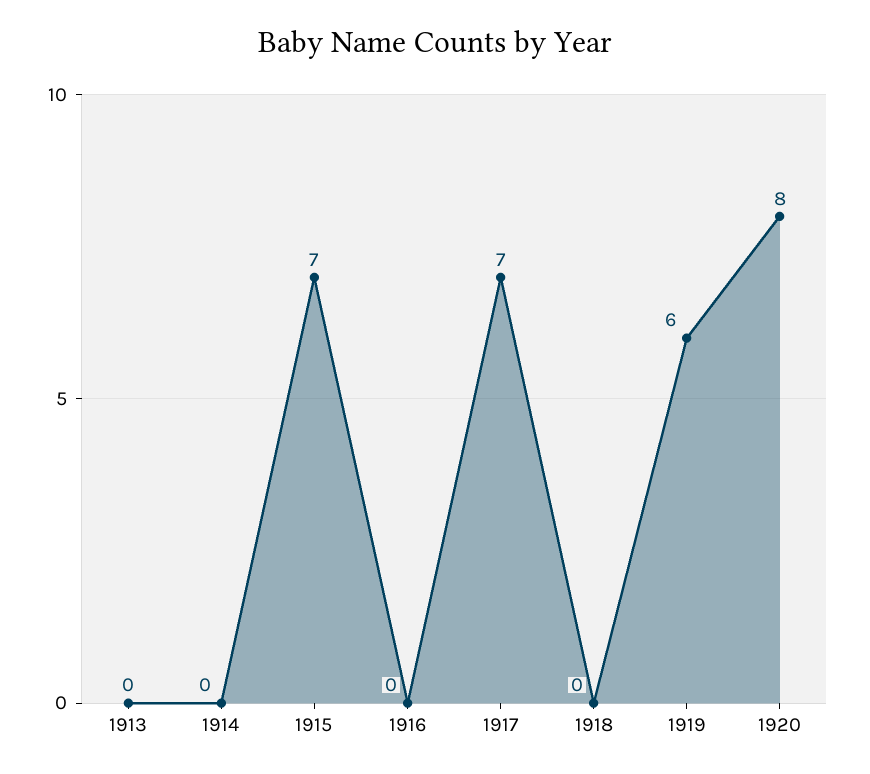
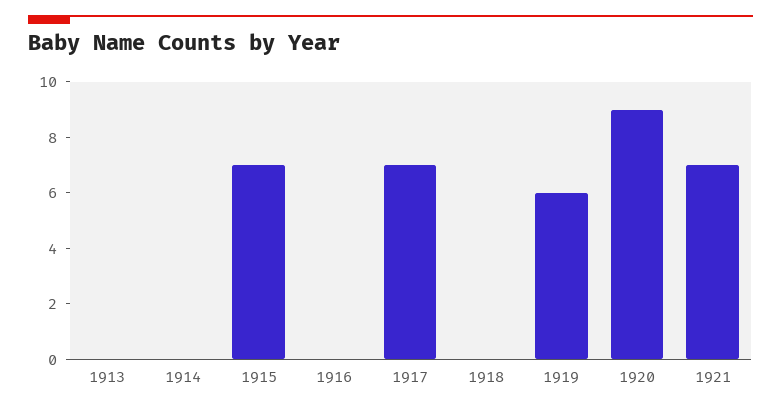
1920: 8 -> 9
1921: none -> 7

